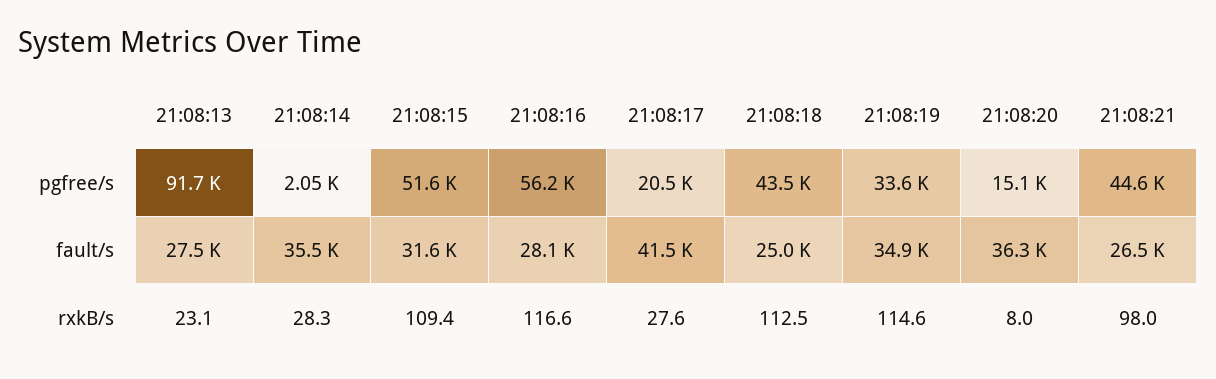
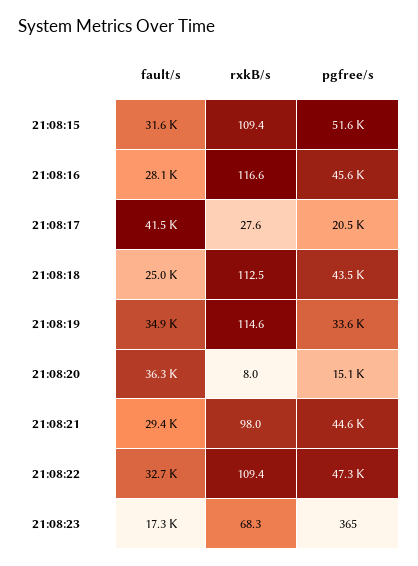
21:08:13, pgfree/s: 91700 -> none
21:08:14, pgfree/s: 2050 -> none
21:08:16, pgfree/s: 56200 -> 45600
21:08:13, fault/s: 27500 -> none
21:08:14, fault/s: 35500 -> none
21:08:21, fault/s: 26500 -> 29400
21:08:13, rxkB/s: 23.1 -> none
21:08:14, rxkB/s: 28.3 -> none
21:08:22, fault/s: none -> 32700
21:08:22, rxkB/s: none -> 109.4
21:08:22, pgfree/s: none -> 47300
21:08:23, fault/s: none -> 17300
21:08:23, rxkB/s: none -> 68.3
21:08:23, pgfree/s: none -> 365

